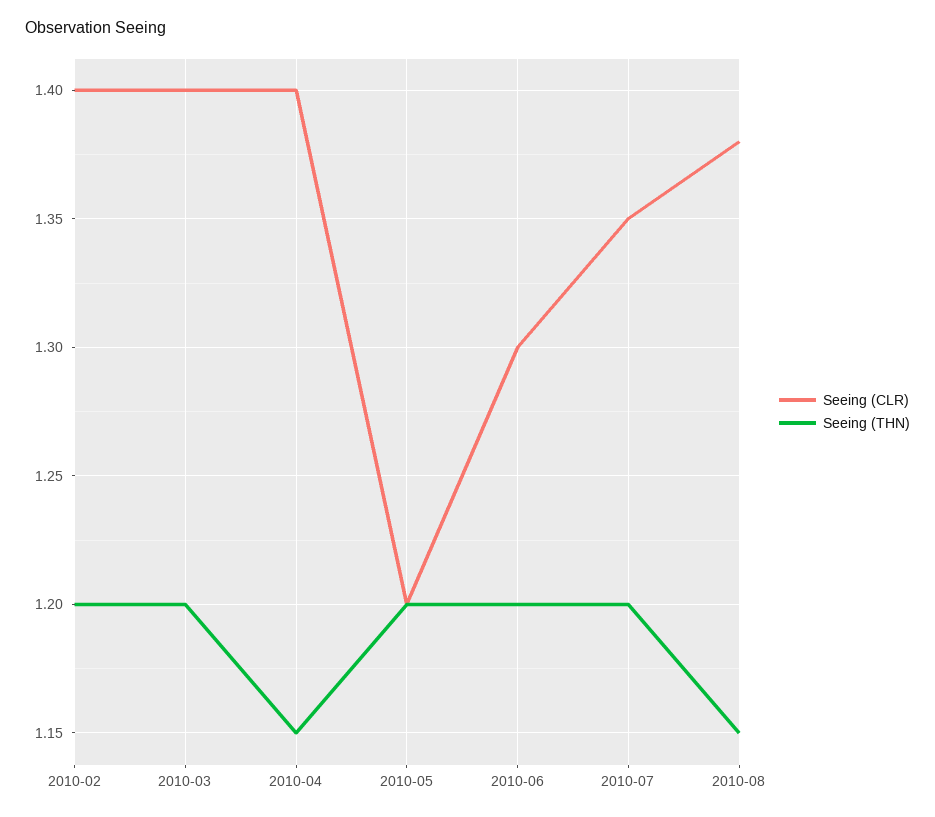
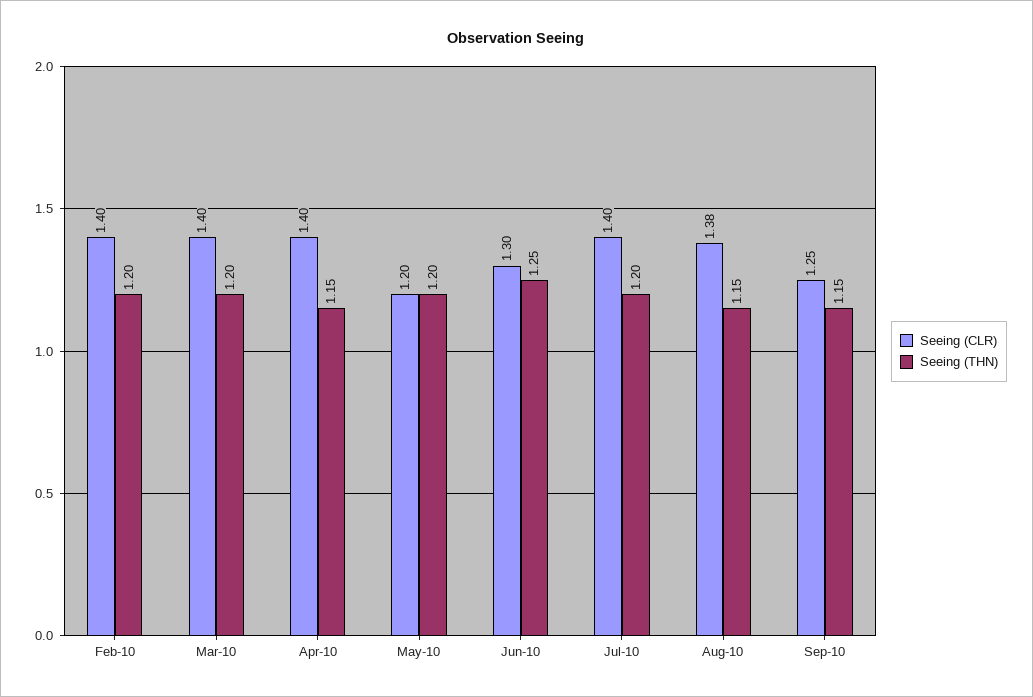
Seeing (THN), 2010-06: 1.2 -> 1.25
Seeing (CLR), 2010-07: 1.35 -> 1.4
Seeing (CLR), Sep-10: none -> 1.25
Seeing (THN), Sep-10: none -> 1.15

